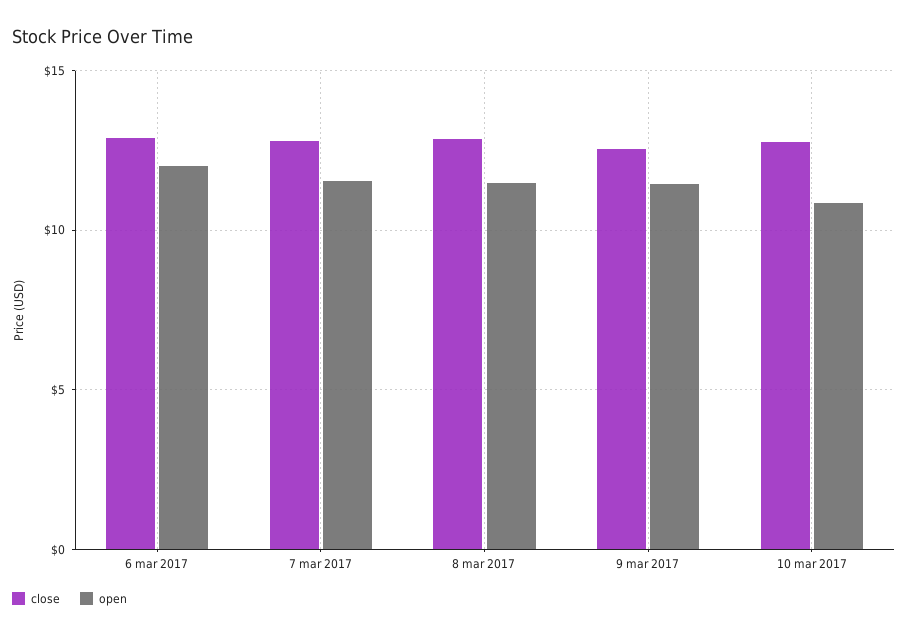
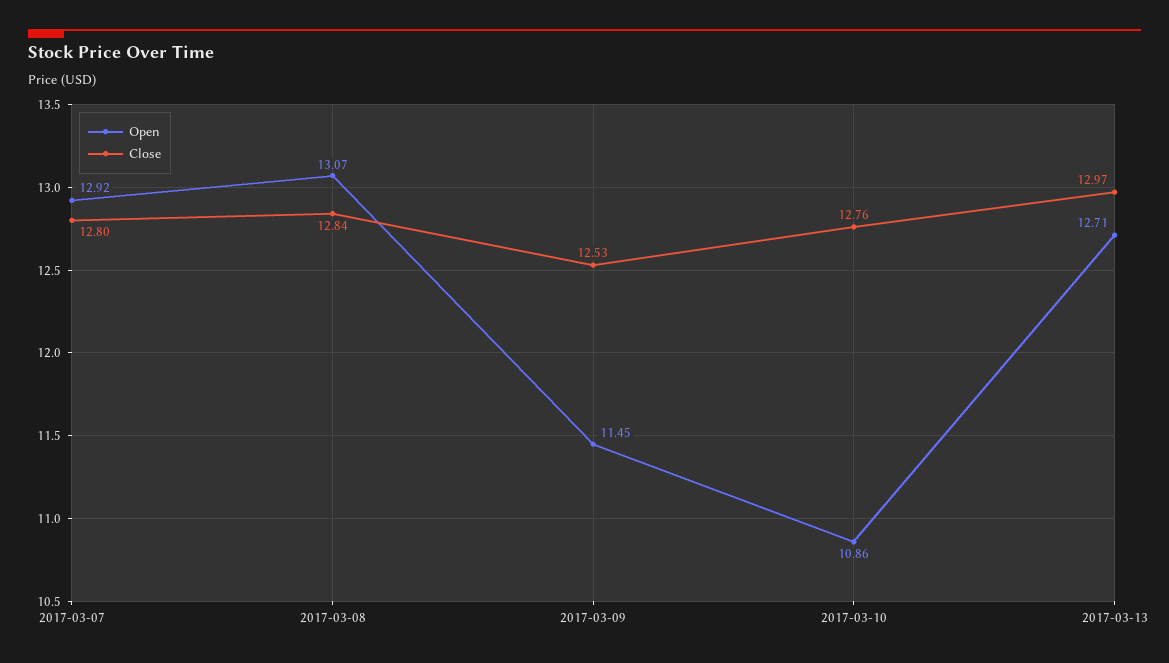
close, 6 mar 2017: 13 -> none
open, 6 mar 2017: 12 -> none
open, 7 mar 2017: 11.5 -> 12.92
open, 8 mar 2017: 11.5 -> 13.07
open, 2017-03-13: none -> 12.71
close, 2017-03-13: none -> 12.97

